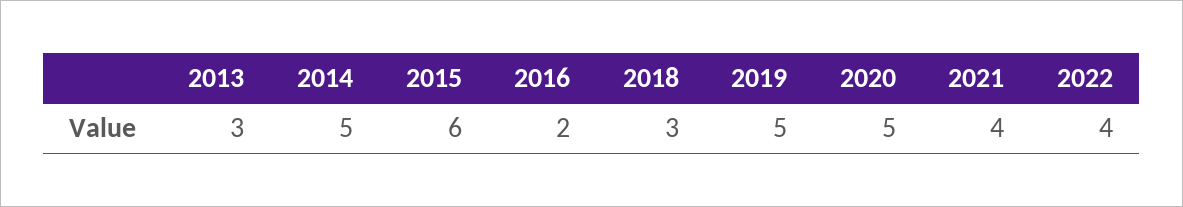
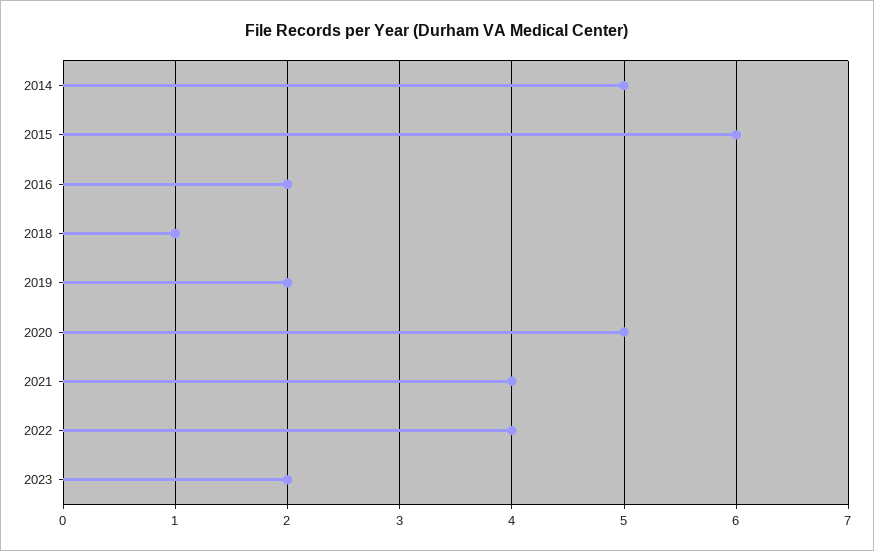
2013: 3 -> none
2018: 3 -> 1
2019: 5 -> 2
2023: none -> 2

